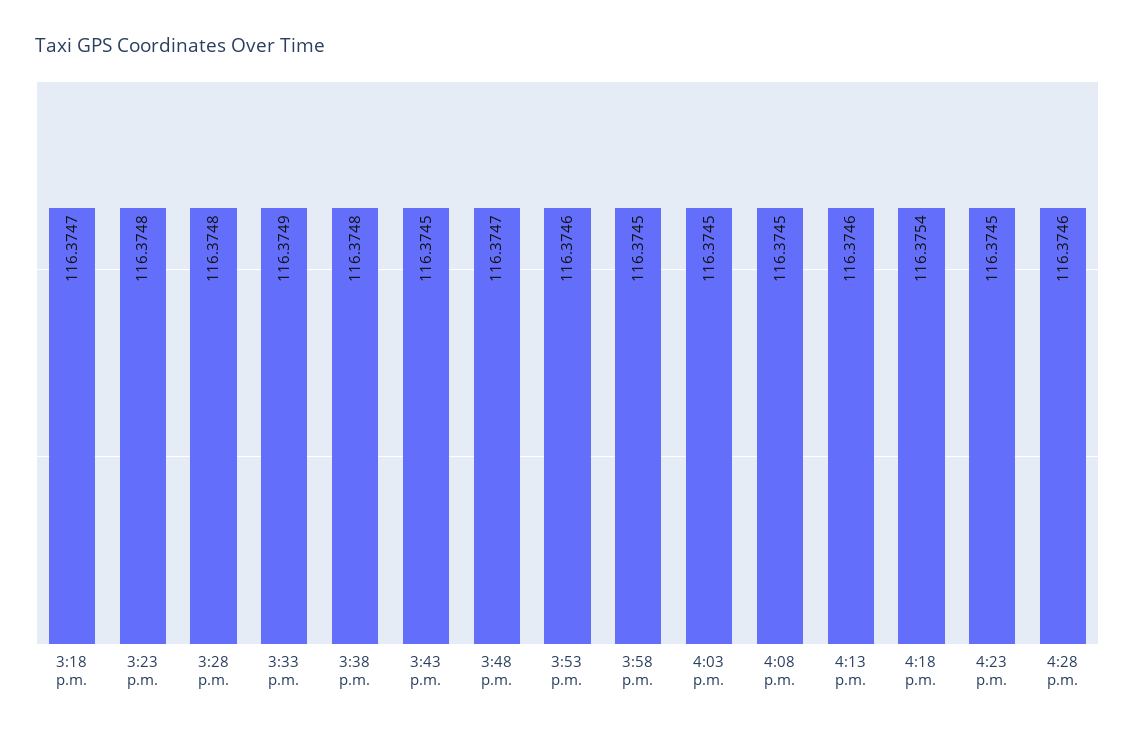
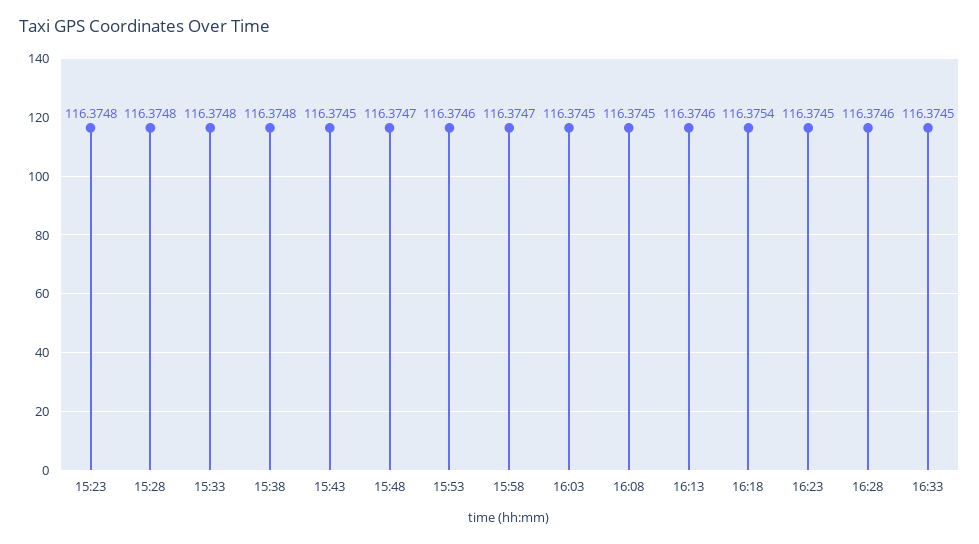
3:18 p.m.: 116.3747 -> none
3:33 p.m.: 116.3749 -> 116.3748
3:58 p.m.: 116.3745 -> 116.3747
16:33: none -> 116.3745

